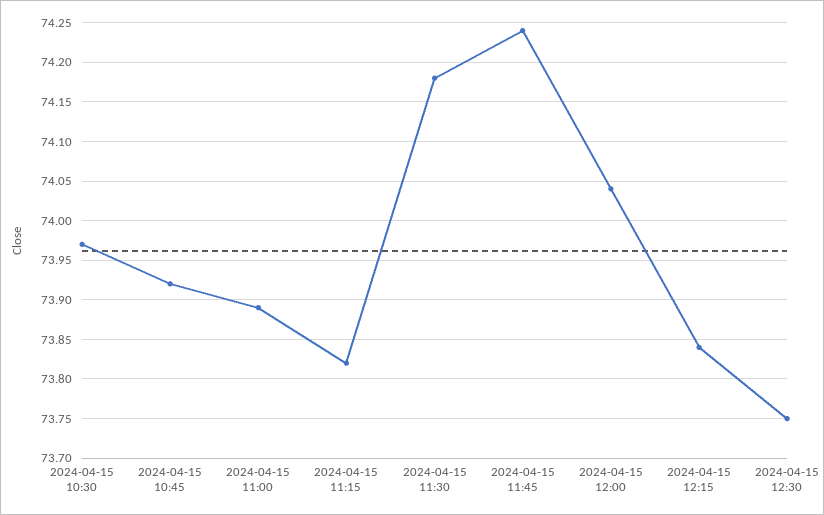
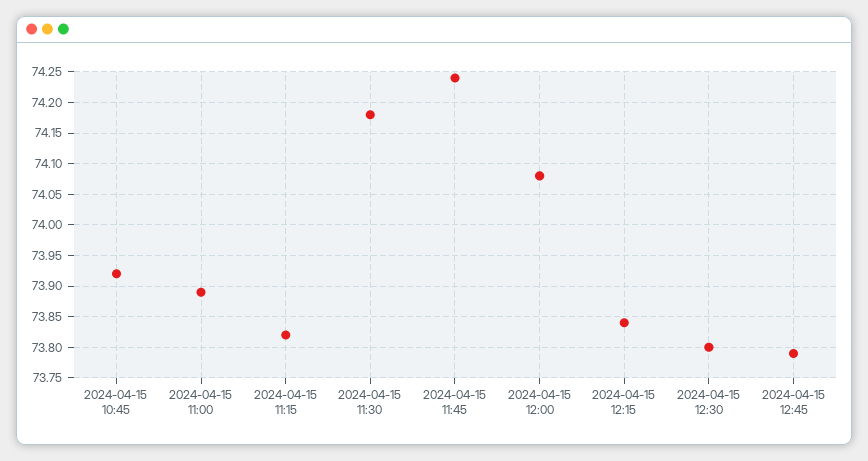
2024-04-15 10:30: 73.97 -> none
2024-04-15 12:00: 74.04 -> 74.08
2024-04-15 12:30: 73.75 -> 73.8
2024-04-15 12:45: none -> 73.79

